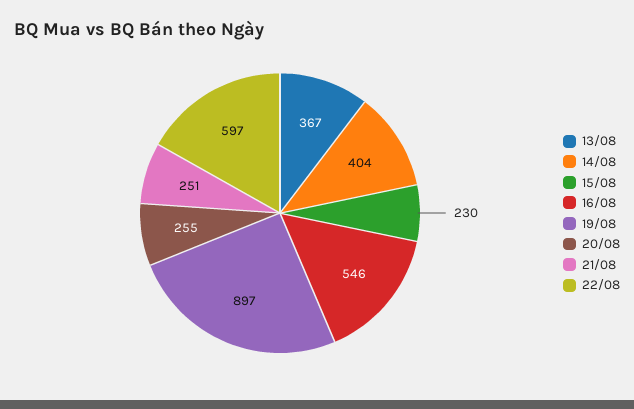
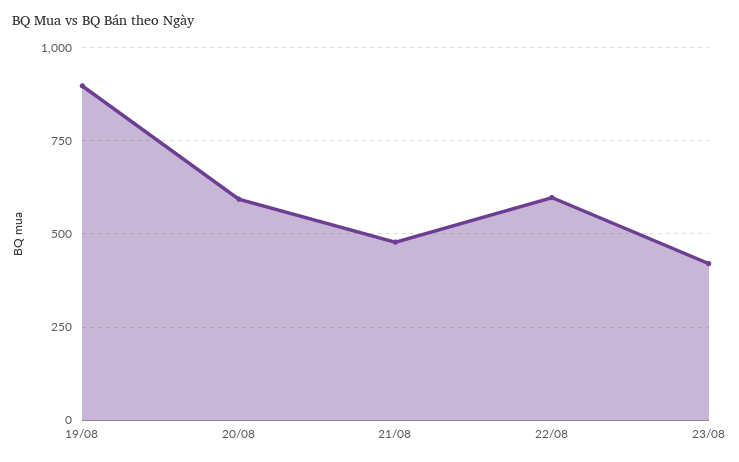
13/08: 367 -> none
14/08: 404 -> none
15/08: 230 -> none
16/08: 546 -> none
20/08: 255 -> 600
21/08: 251 -> 475
23/08: none -> 425

